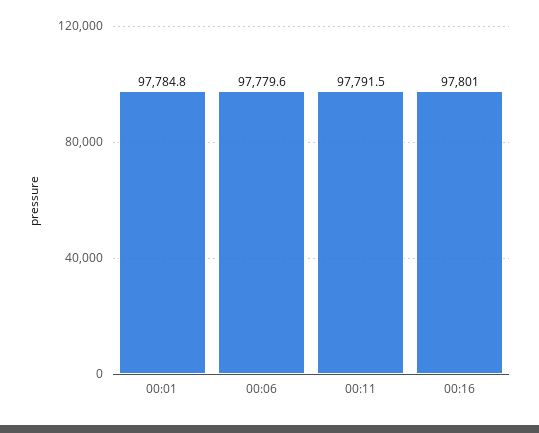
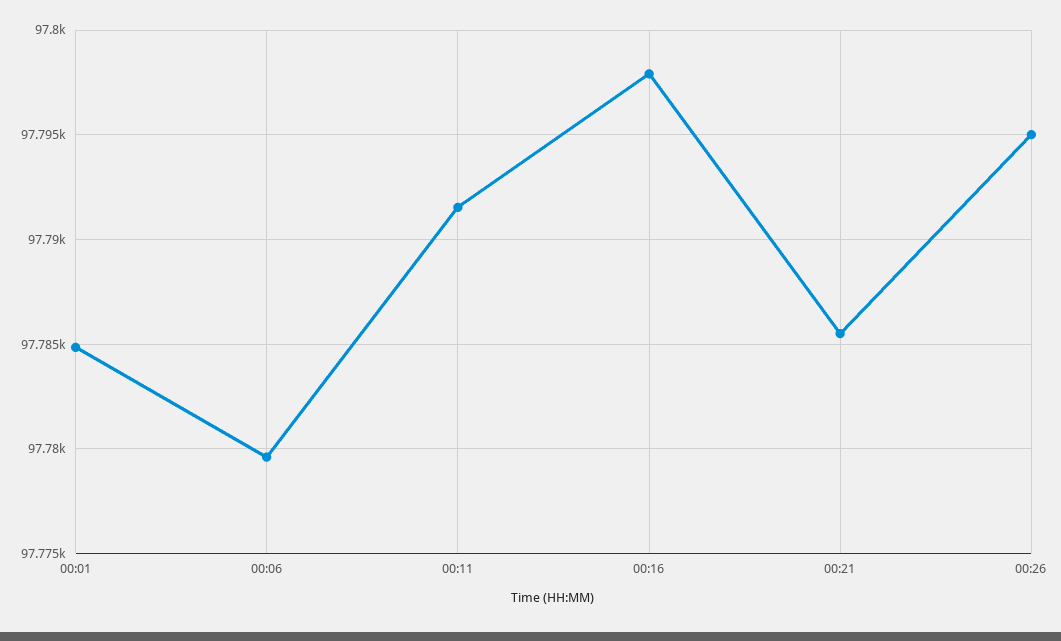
00:16: 97801 -> 97798
00:21: none -> 97785.5
00:26: none -> 97795

